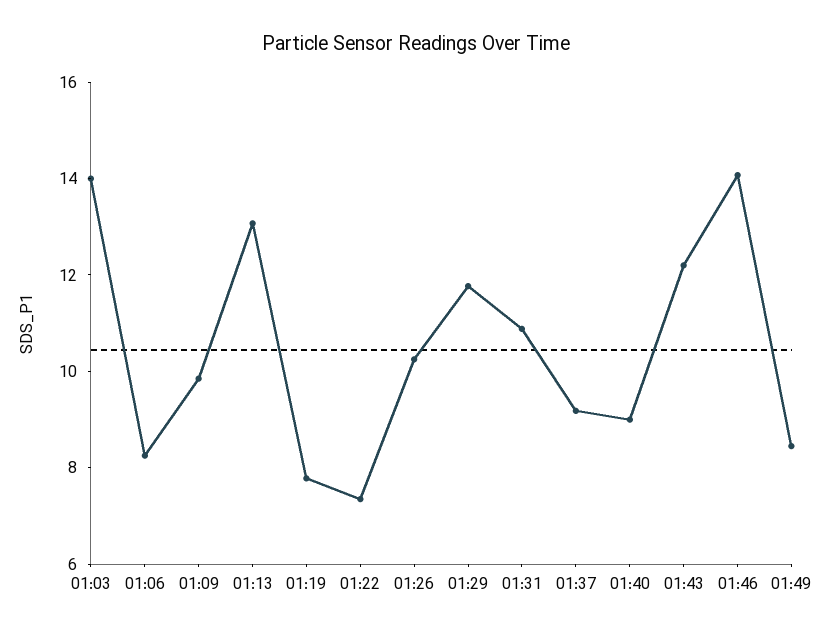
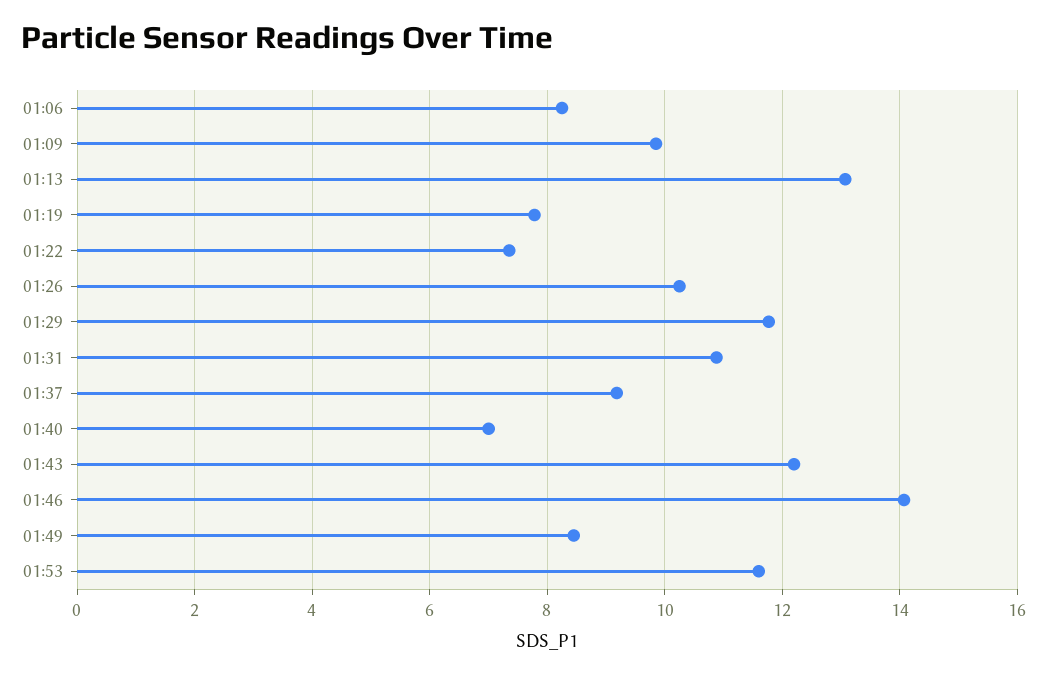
01:03: 14 -> none
01:40: 9 -> 7
01:53: none -> 11.6

